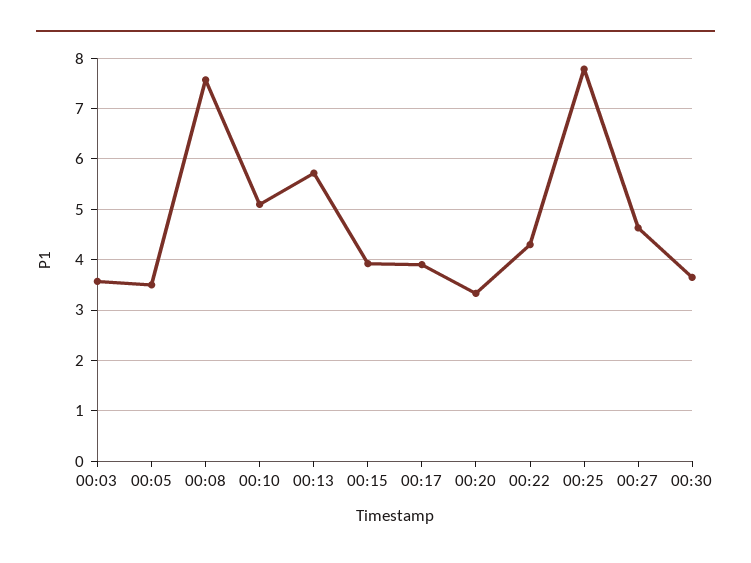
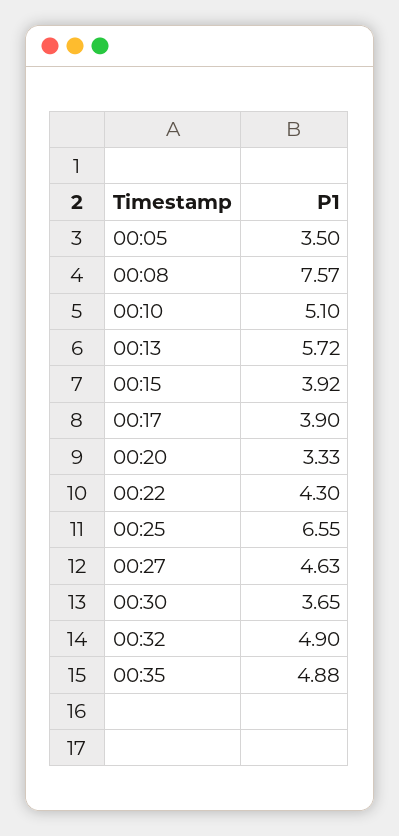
00:03: 3.6 -> none
00:25: 7.8 -> 6.55
00:32: none -> 4.9
00:35: none -> 4.88

